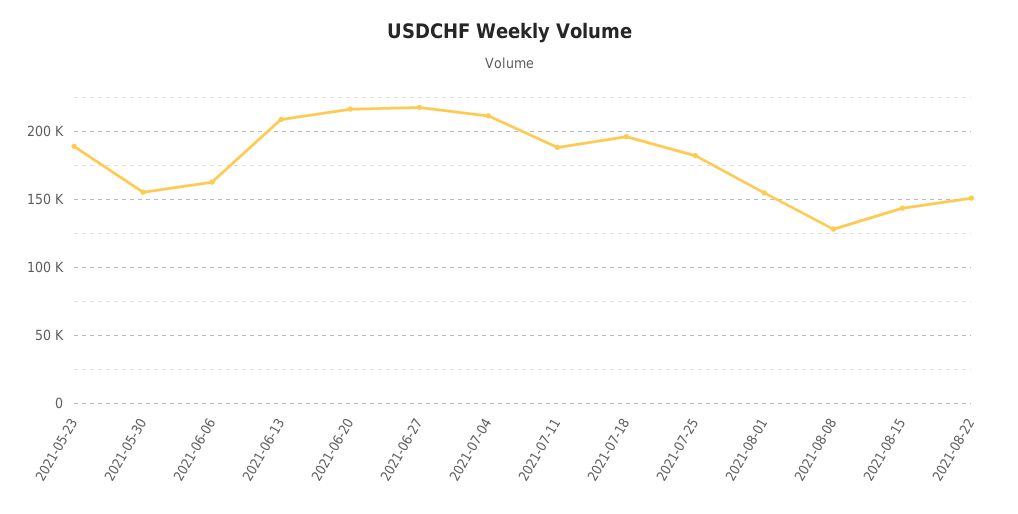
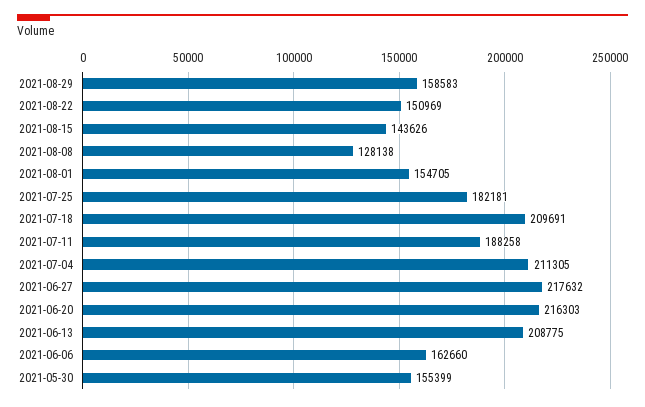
2021-05-23: 190000 -> none
2021-07-18: 195000 -> 209691
2021-08-29: none -> 158583

